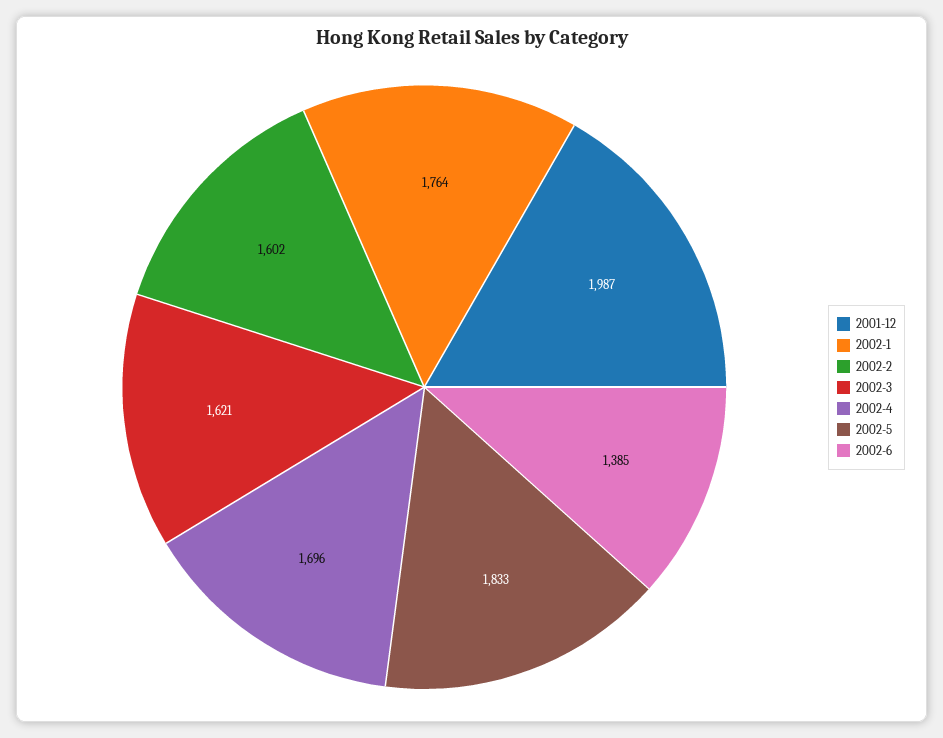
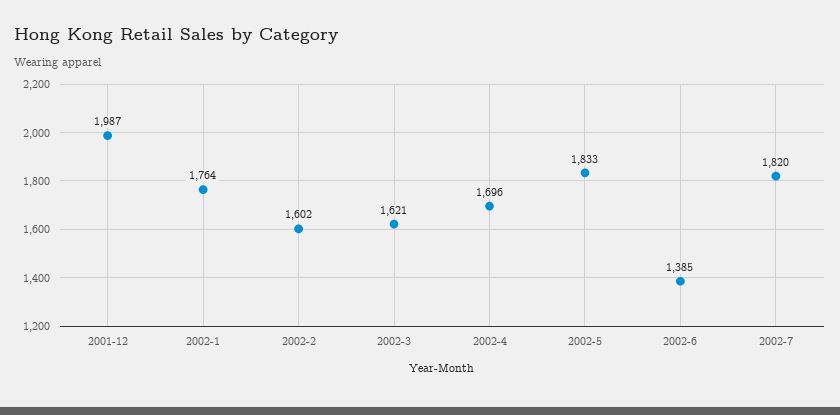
2002-7: none -> 1820

